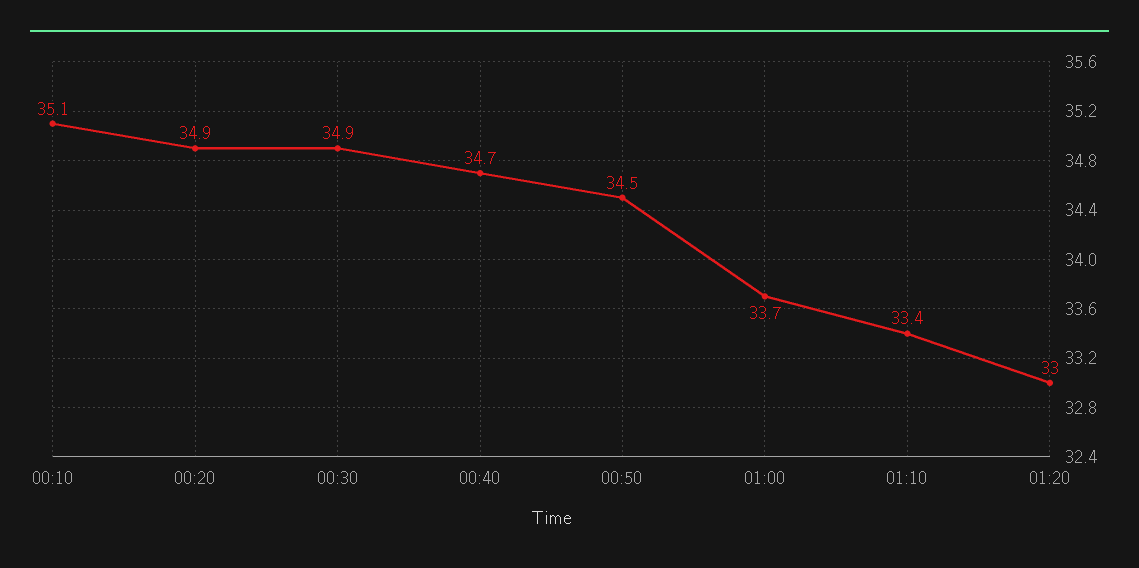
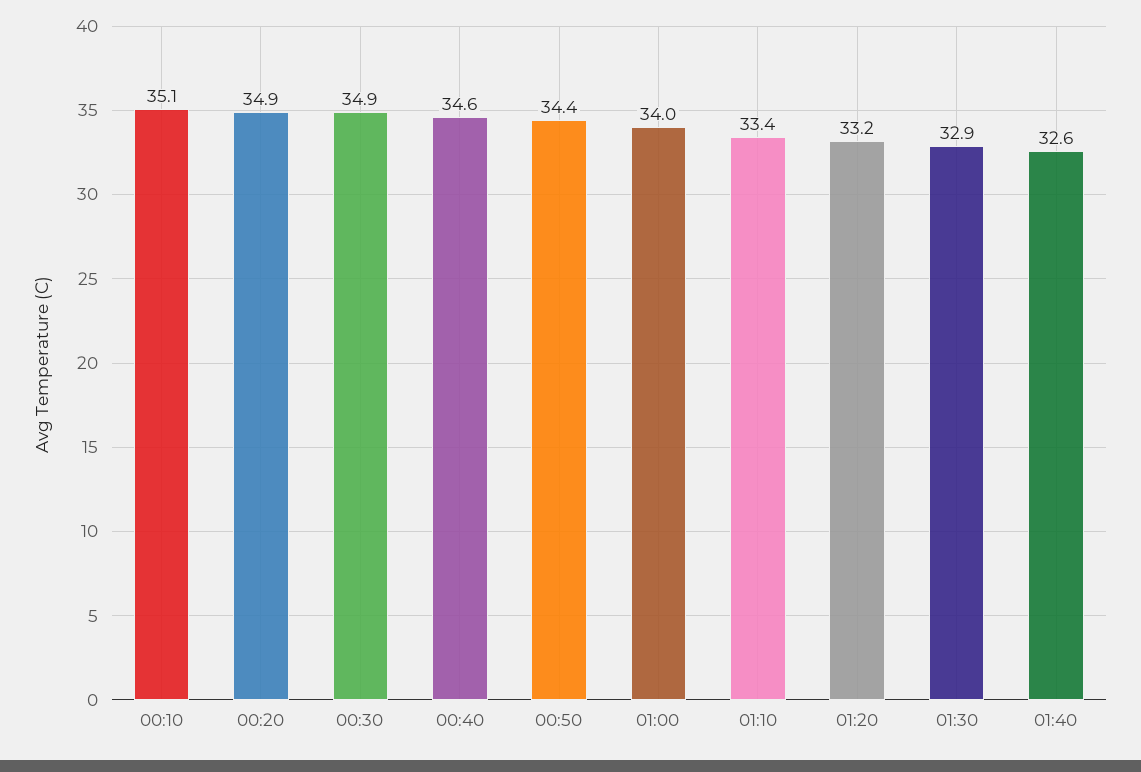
00:40: 34.7 -> 34.6
00:50: 34.5 -> 34.4
01:00: 33.7 -> 34
01:20: 33 -> 33.2
01:30: none -> 32.9
01:40: none -> 32.6

